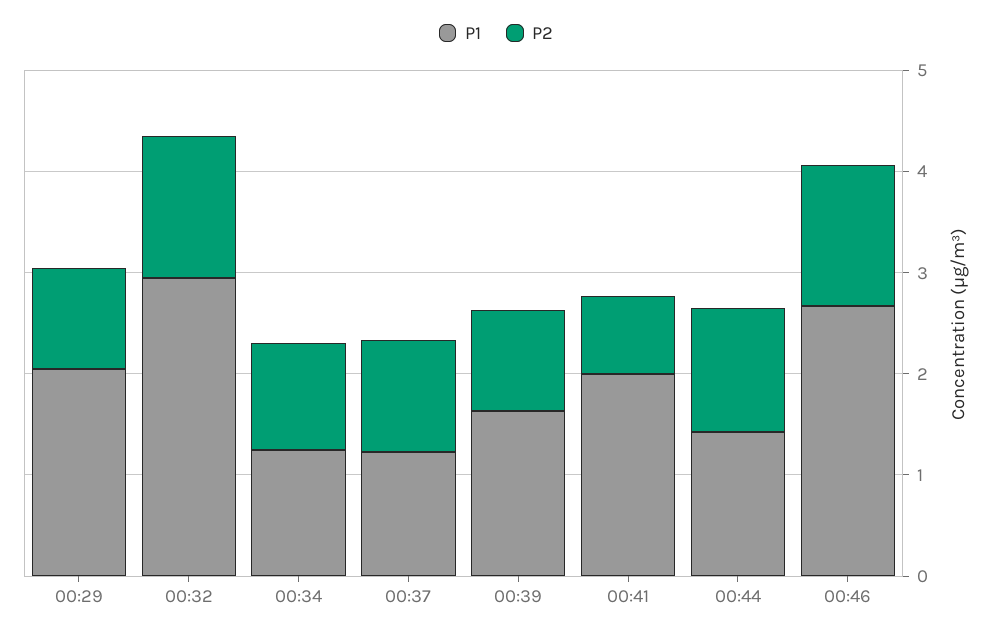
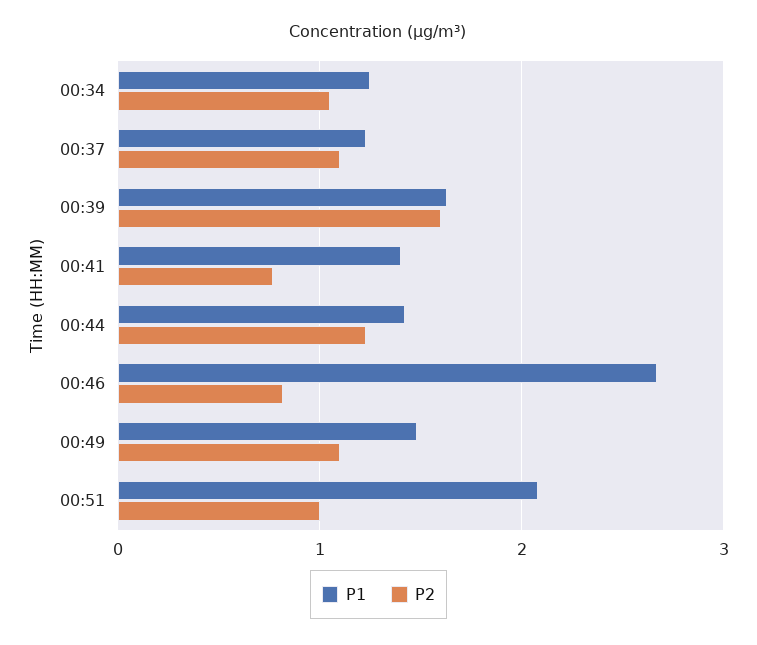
P1, 00:29: 2 -> none
P2, 00:29: 1 -> none
P1, 00:32: 3 -> none
P2, 00:32: 1.4 -> none
P2, 00:39: 1 -> 1.6
P1, 00:41: 2 -> 1.4
P2, 00:46: 1.4 -> 0.8
P1, 00:49: none -> 1.5
P2, 00:49: none -> 1.1
P1, 00:51: none -> 2.1
P2, 00:51: none -> 1

